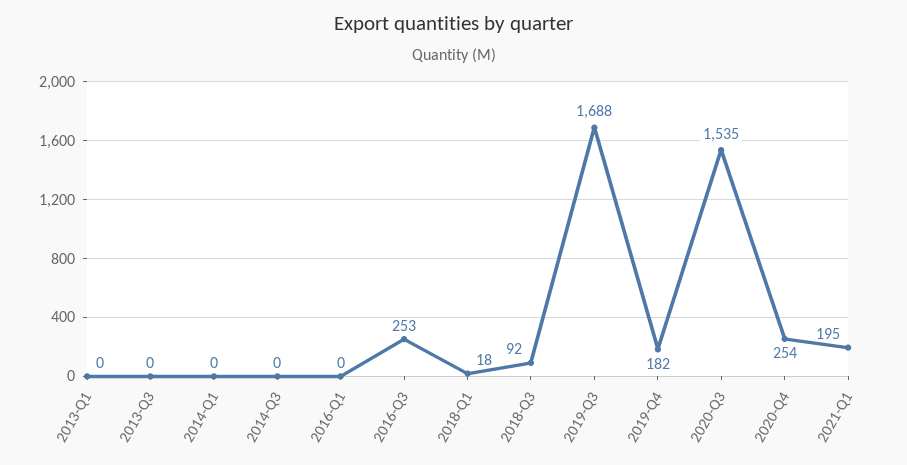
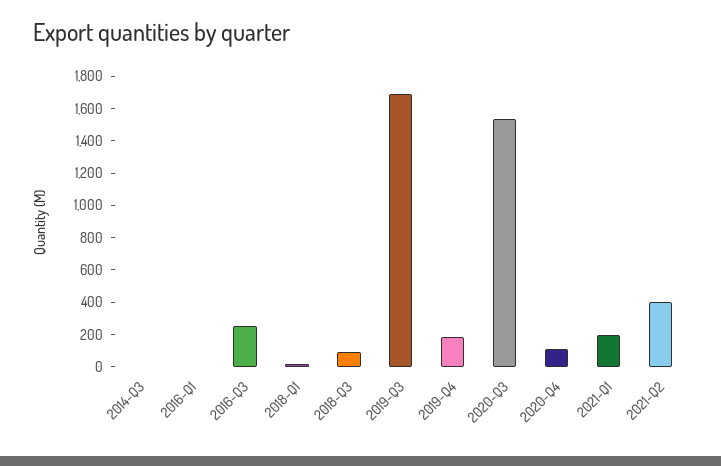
2013-Q1: 0 -> none
2013-Q3: 0 -> none
2014-Q1: 0 -> none
2020-Q4: 254 -> 100
2021-Q2: none -> 400

